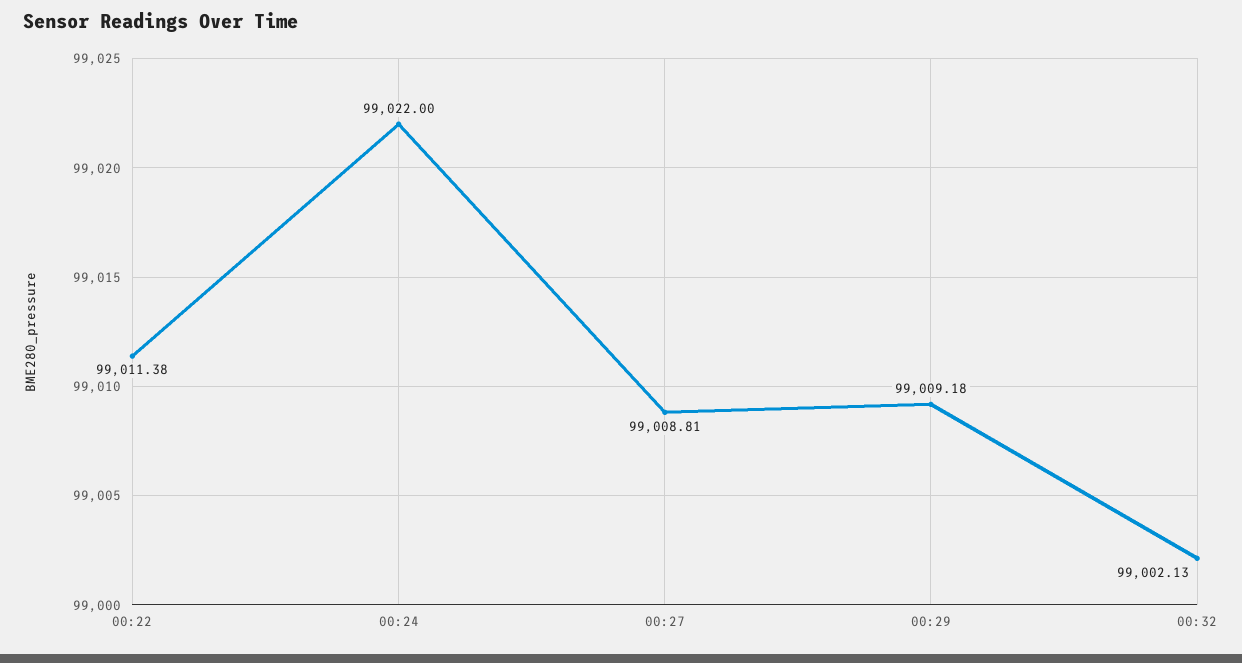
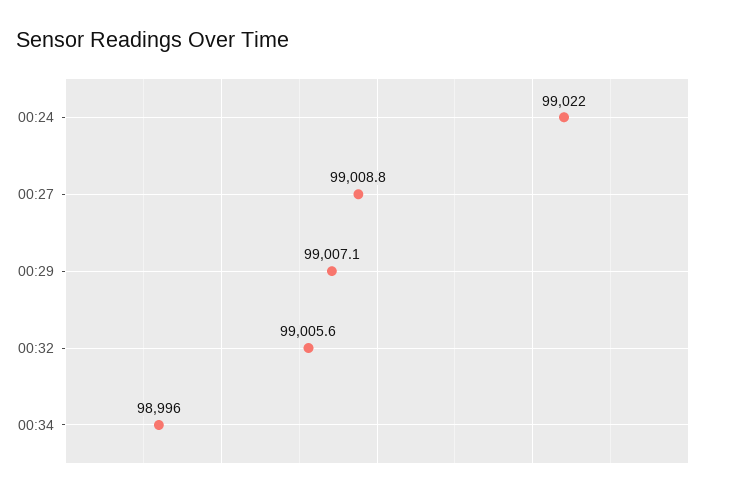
00:22: 99011.38 -> none
00:29: 99009.18 -> 99007.1
00:32: 99002.13 -> 99005.6
00:34: none -> 98996

